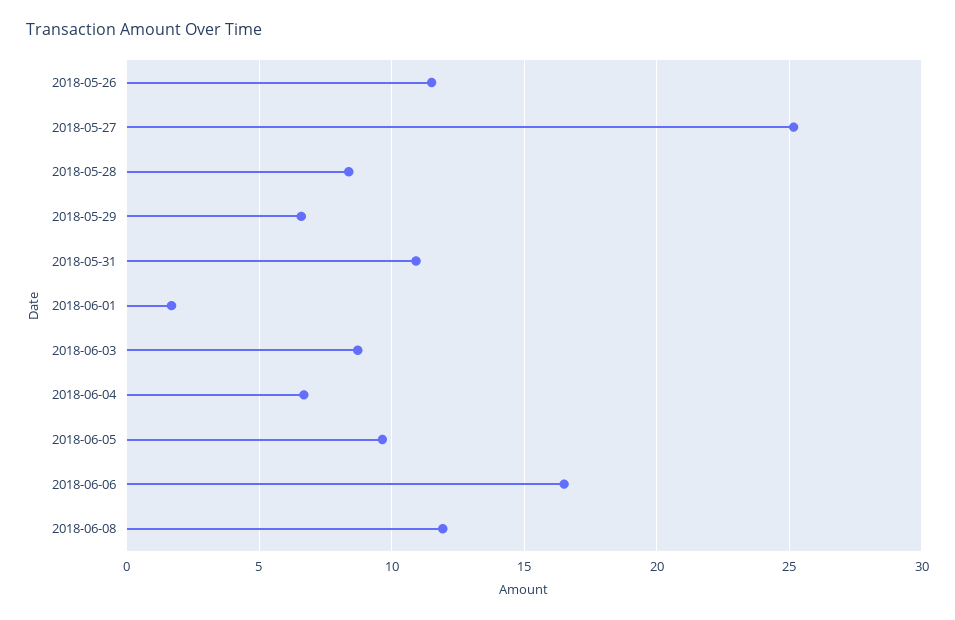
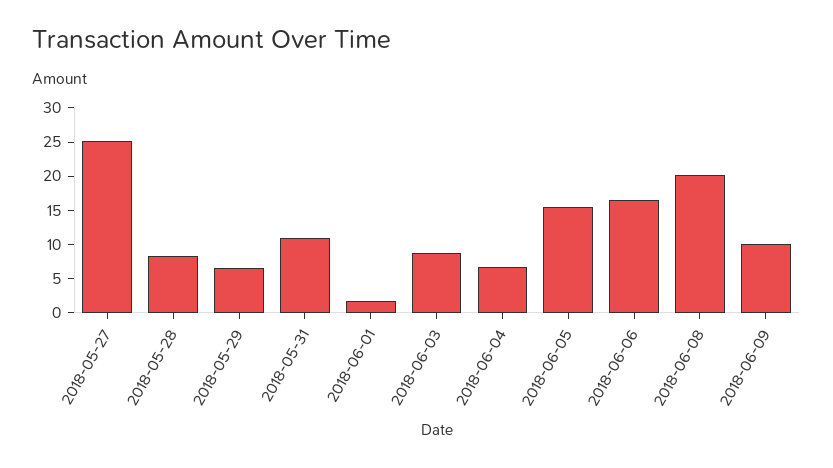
2018-05-26: 11.5 -> none
2018-06-05: 9.5 -> 15
2018-06-08: 12 -> 20
2018-06-09: none -> 10

